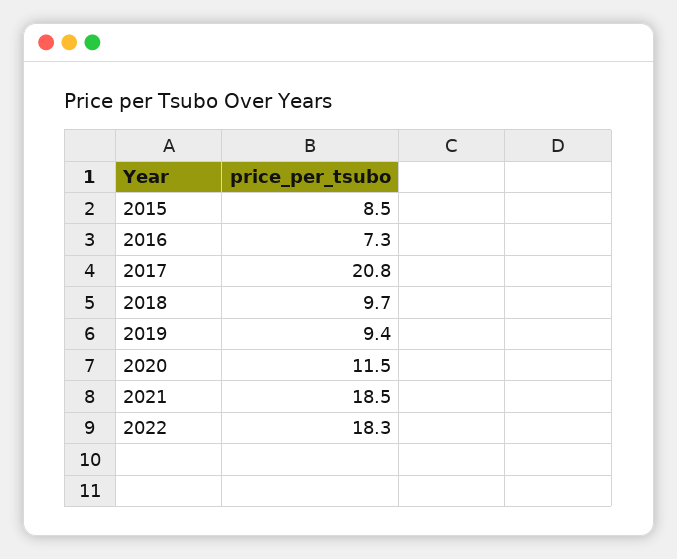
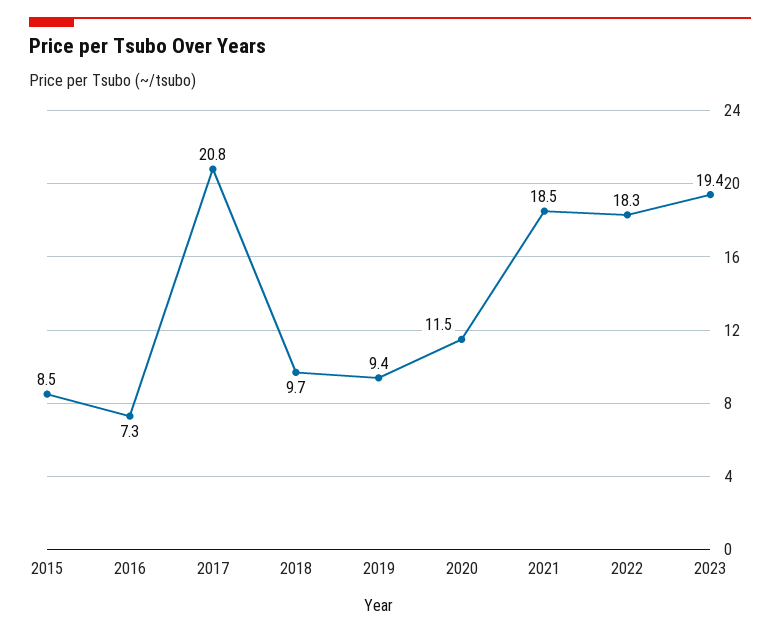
2023: none -> 19.4

